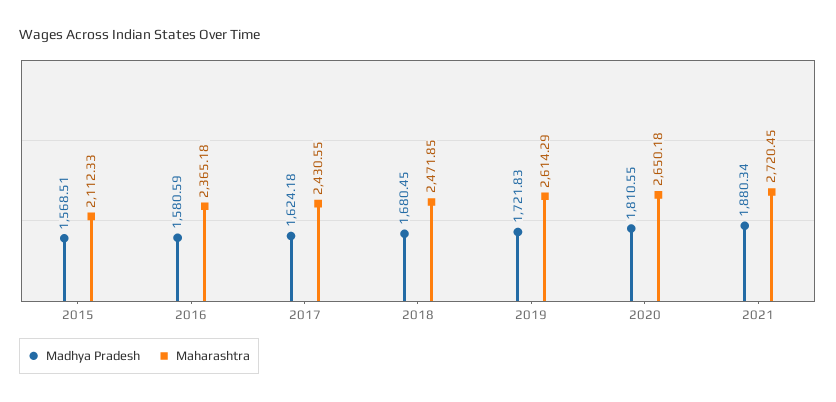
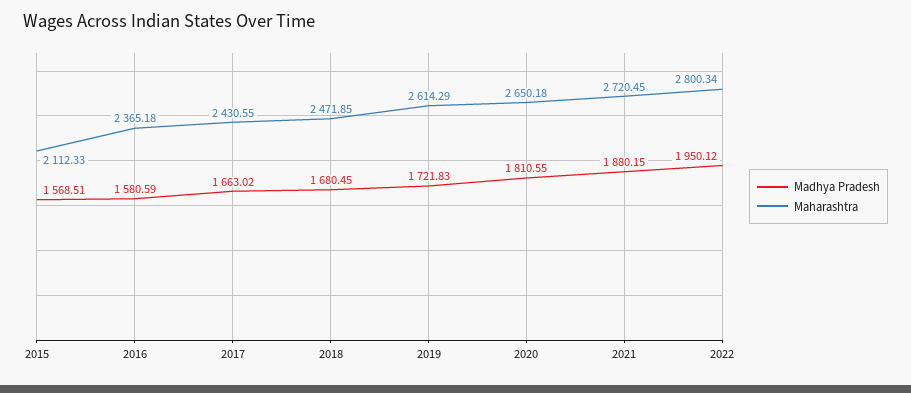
Madhya Pradesh, 2017: 1624.18 -> 1663.02
Madhya Pradesh, 2021: 1880.34 -> 1880.15
Madhya Pradesh, 2022: none -> 1950.12
Maharashtra, 2022: none -> 2800.34

